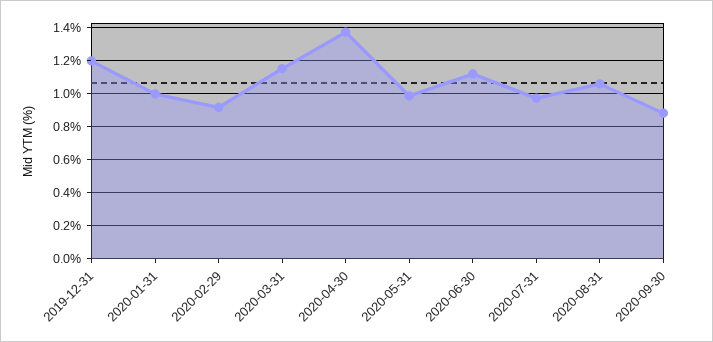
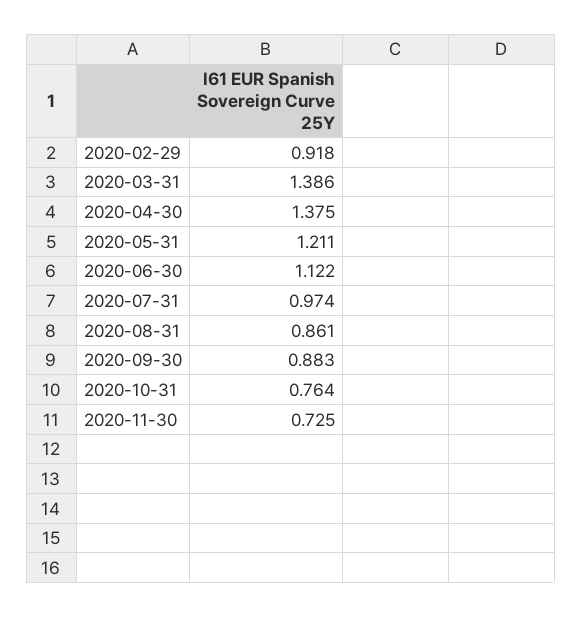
2019-12-31: 1.2 -> none
2020-01-31: 1 -> none
2020-03-31: 1.15 -> 1.386
2020-05-31: 1 -> 1.211
2020-08-31: 1.05 -> 0.861
2020-10-31: none -> 0.764
2020-11-30: none -> 0.725

